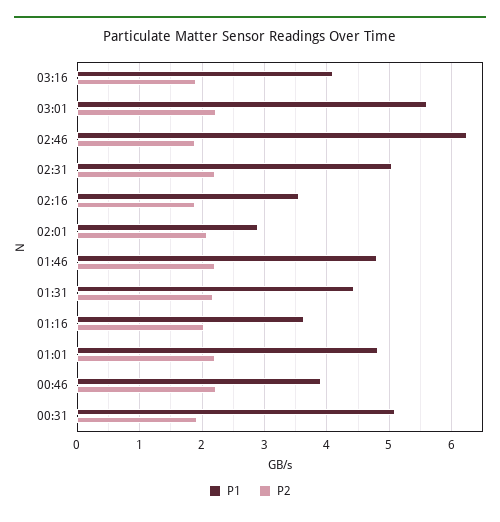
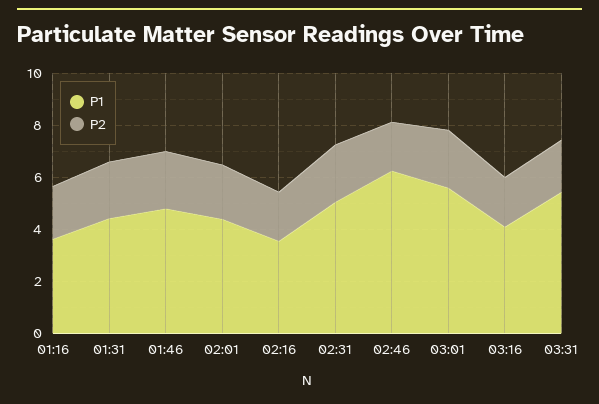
P1, 02:01: 2.9 -> 4.5
P1, 01:01: 4.8 -> none
P2, 01:01: 2.2 -> none
P1, 00:46: 3.9 -> none
P2, 00:46: 2.2 -> none
P1, 00:31: 5.1 -> none
P2, 00:31: 1.9 -> none
P1, 03:31: none -> 5.5
P2, 03:31: none -> 2

